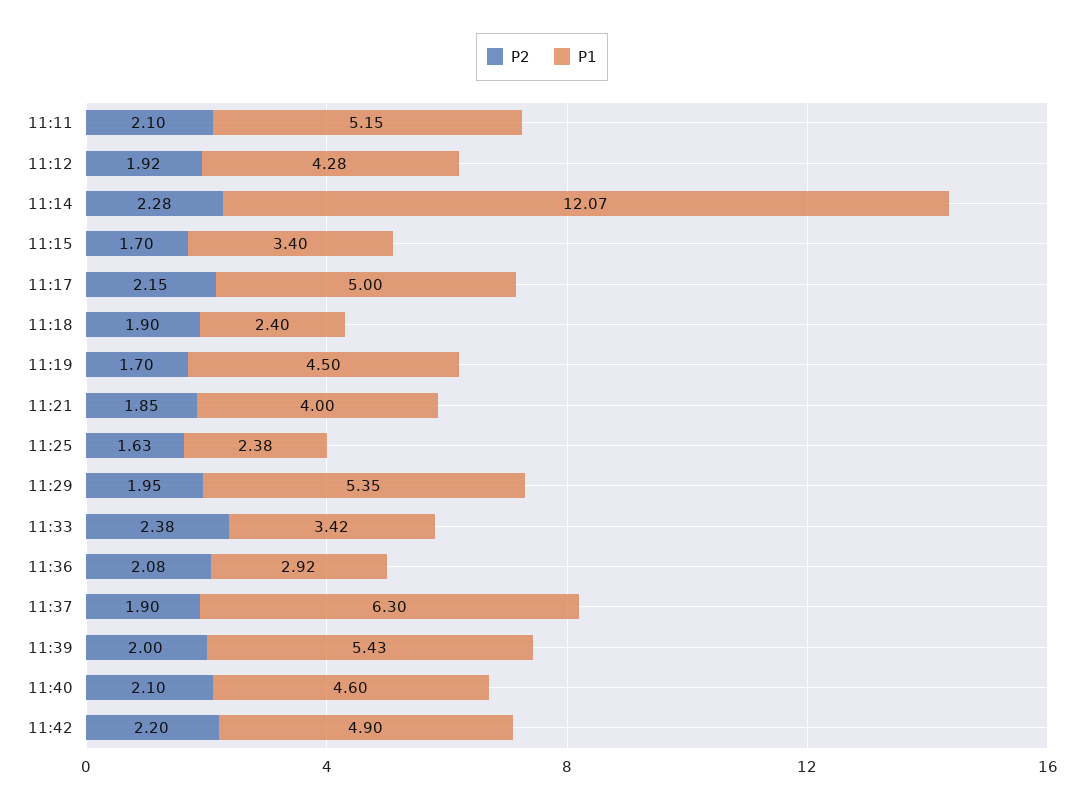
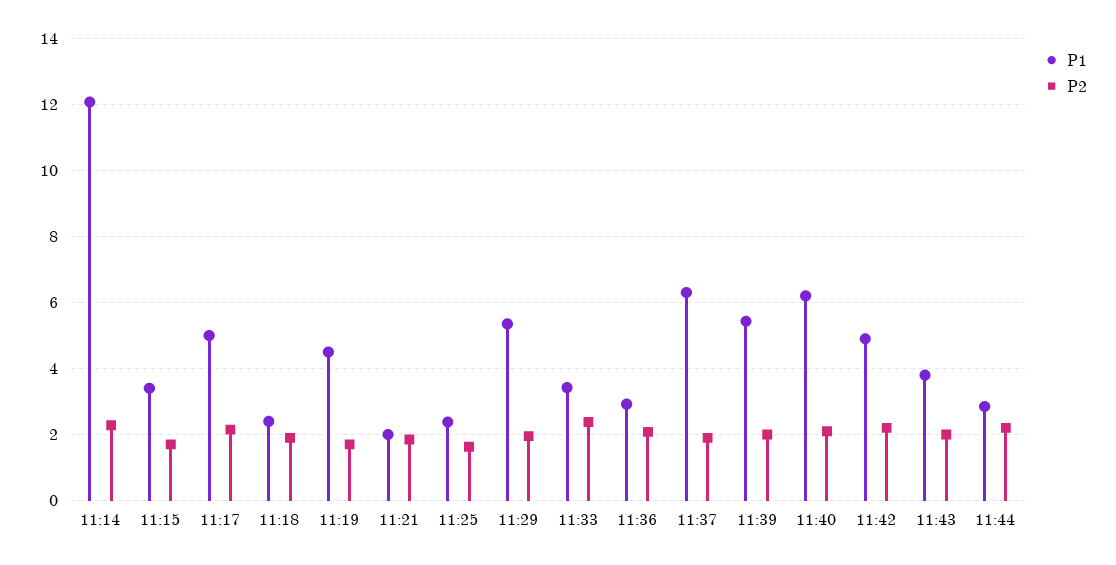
P2, 11:11: 2.1 -> none
P1, 11:11: 5.15 -> none
P2, 11:12: 1.92 -> none
P1, 11:12: 4.28 -> none
P1, 11:21: 4 -> 2
P1, 11:40: 4.6 -> 6.2
P1, 11:43: none -> 3.8
P2, 11:43: none -> 2
P1, 11:44: none -> 2.8
P2, 11:44: none -> 2.2

